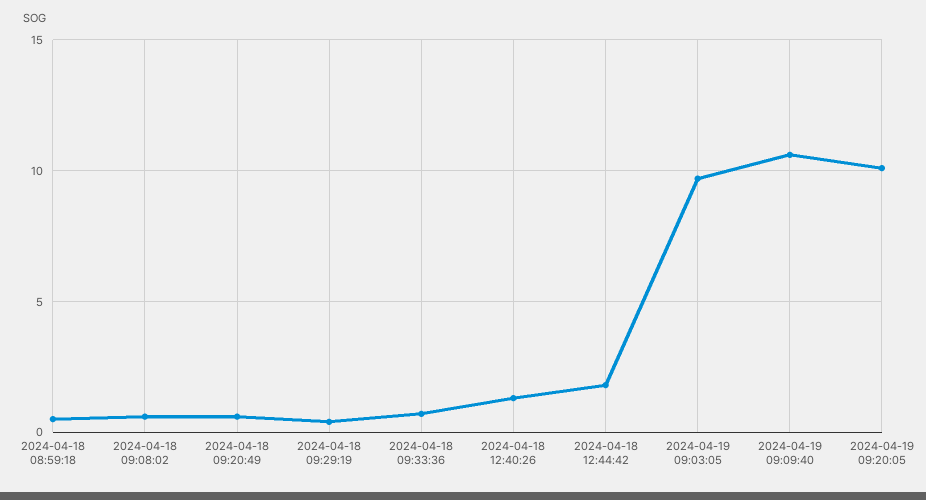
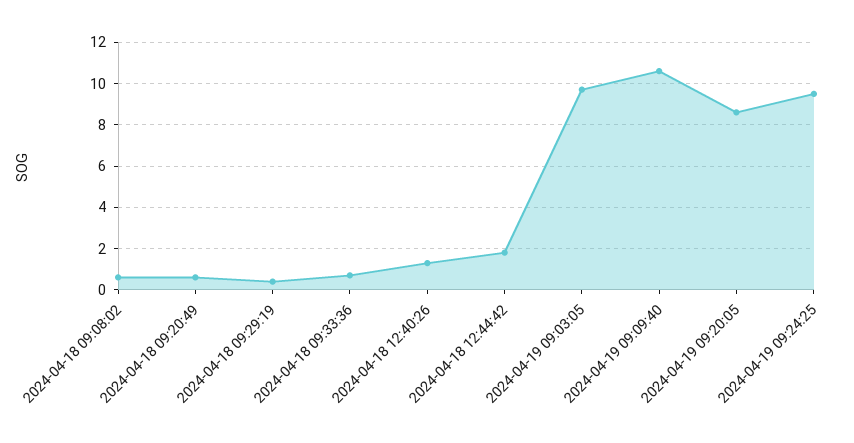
2024-04-18 08:59:18: 0.5 -> none
2024-04-19 09:20:05: 10 -> 8.5
2024-04-19 09:24:25: none -> 9.5

